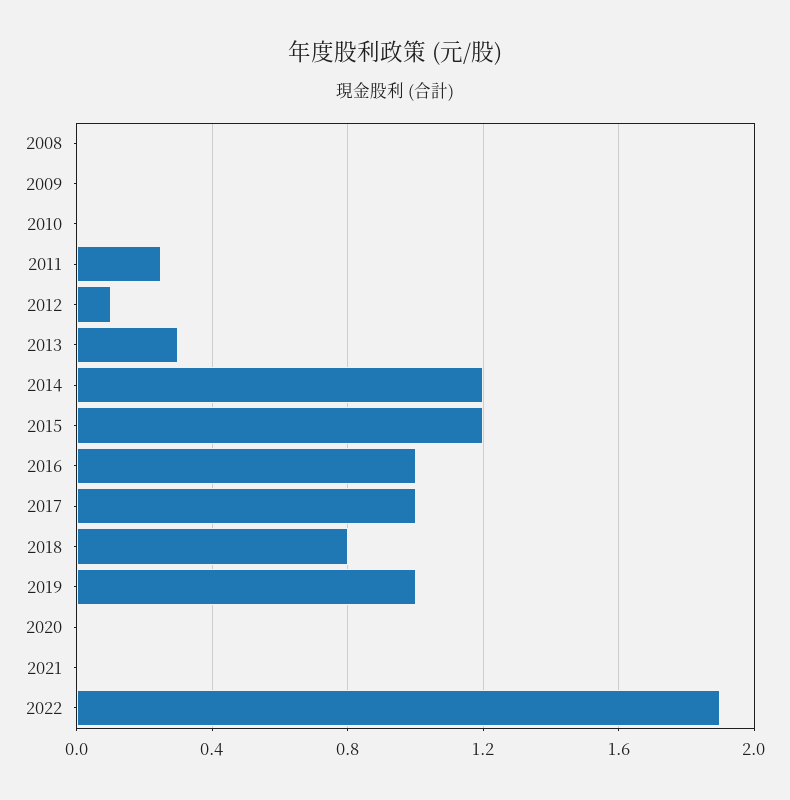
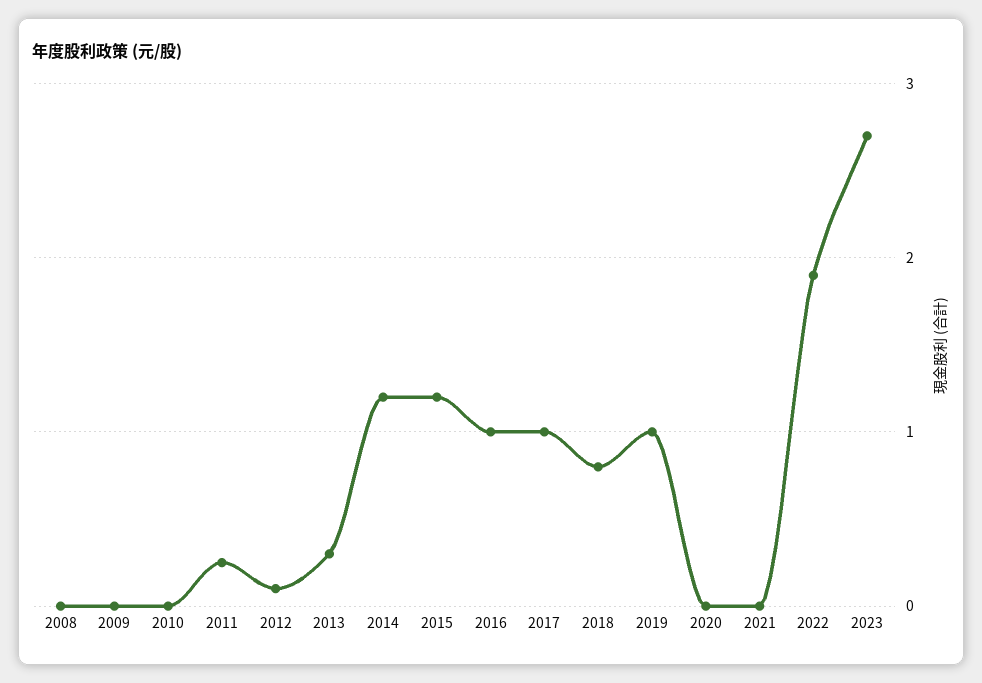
2023: none -> 2.7

